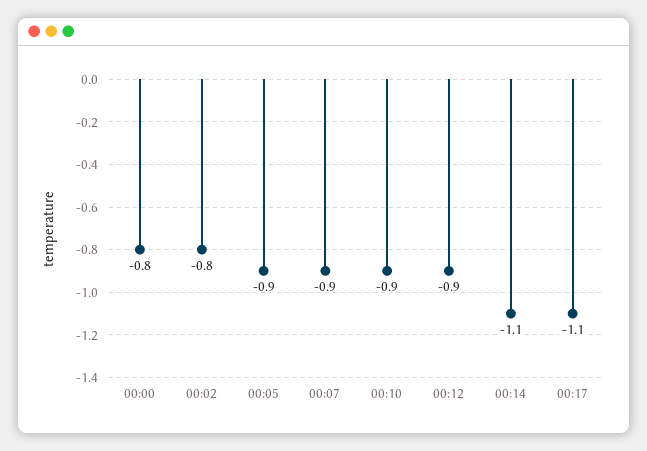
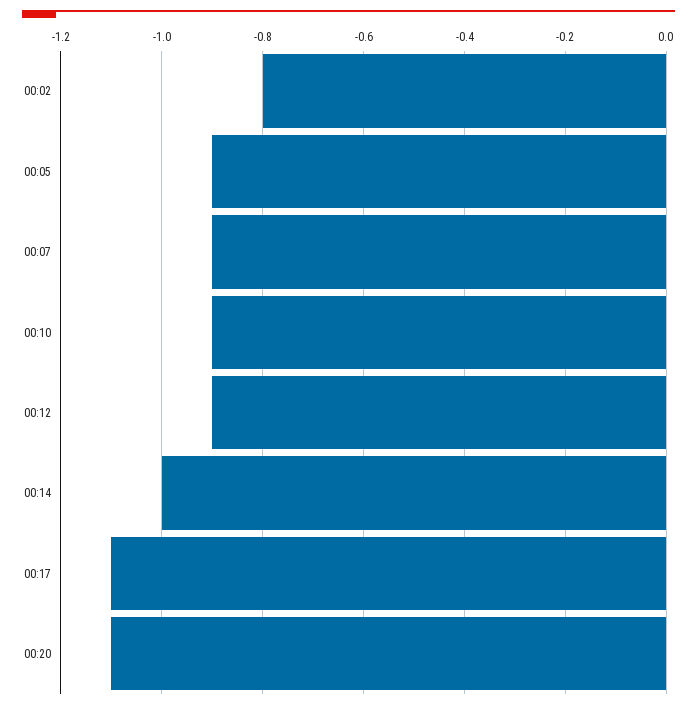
00:00: -0.8 -> none
00:14: -1.1 -> -1
00:20: none -> -1.1

